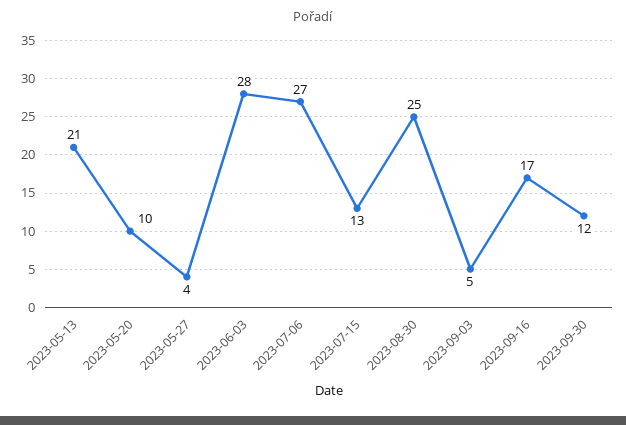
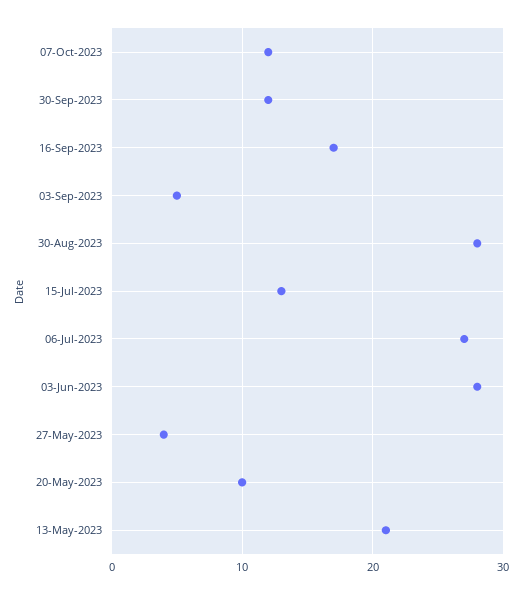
2023-08-30: 25 -> 28
07-Oct-2023: none -> 12

